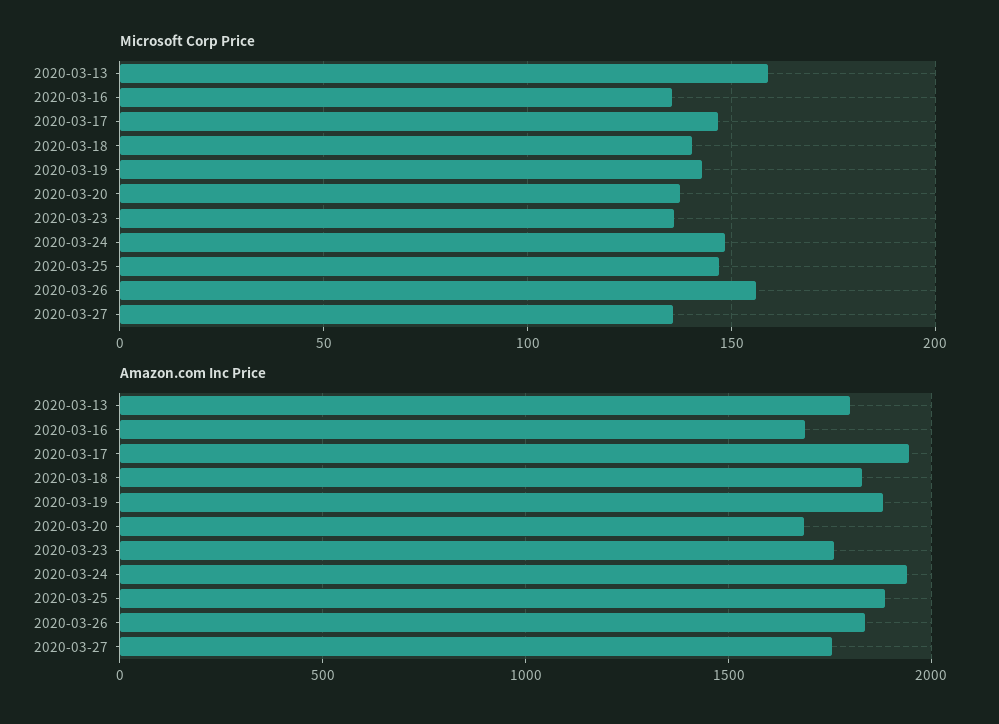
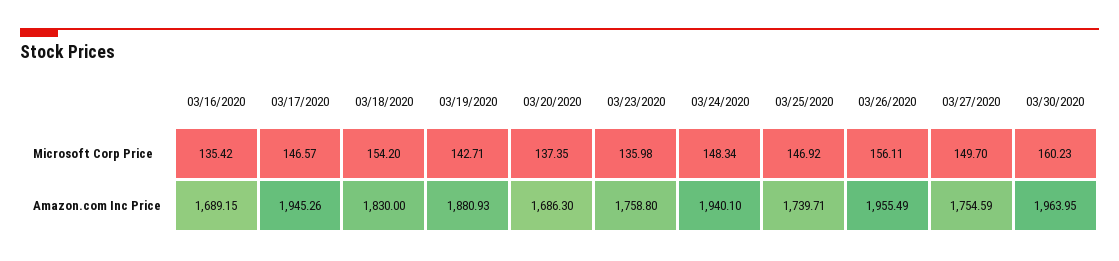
Microsoft Corp Price, 2020-03-13: 160 -> none
Microsoft Corp Price, 2020-03-18: 140 -> 154.2
Microsoft Corp Price, 2020-03-27: 135 -> 149.7
Amazon.com Inc Price, 2020-03-13: 1800 -> none
Amazon.com Inc Price, 2020-03-25: 1900 -> 1739.71
Amazon.com Inc Price, 2020-03-26: 1850 -> 1955.49
Microsoft Corp Price, 03/30/2020: none -> 160.23
Amazon.com Inc Price, 03/30/2020: none -> 1963.95

